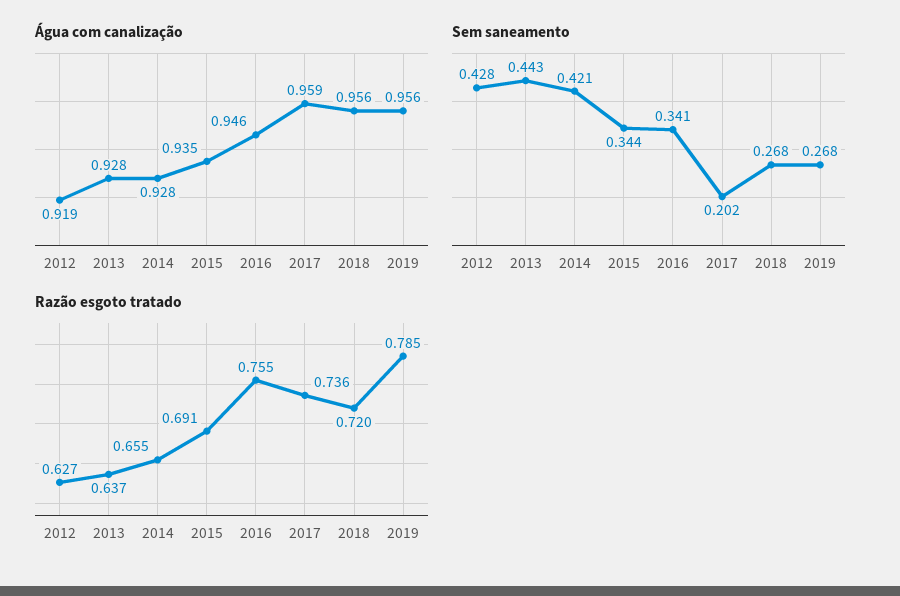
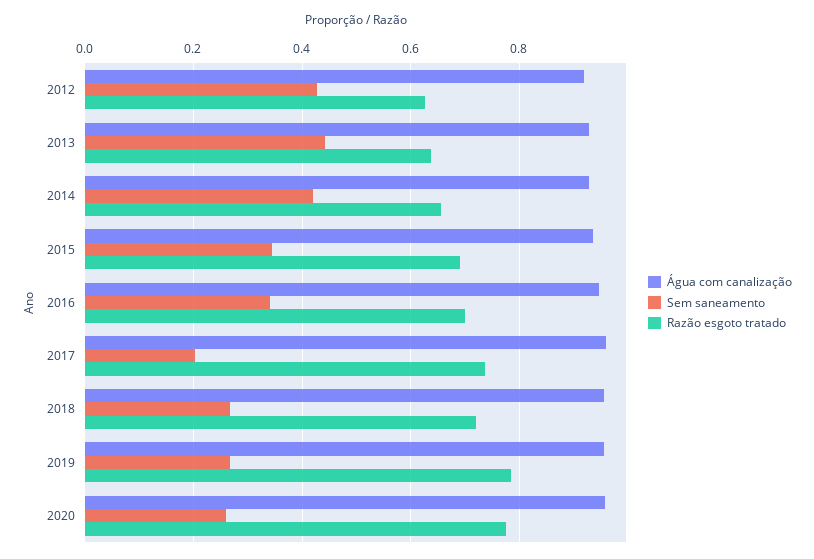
Razão esgoto tratado, 2016: 0.755 -> 0.7
Água com canalização, 2020: none -> 0.96
Sem saneamento, 2020: none -> 0.26
Razão esgoto tratado, 2020: none -> 0.78

